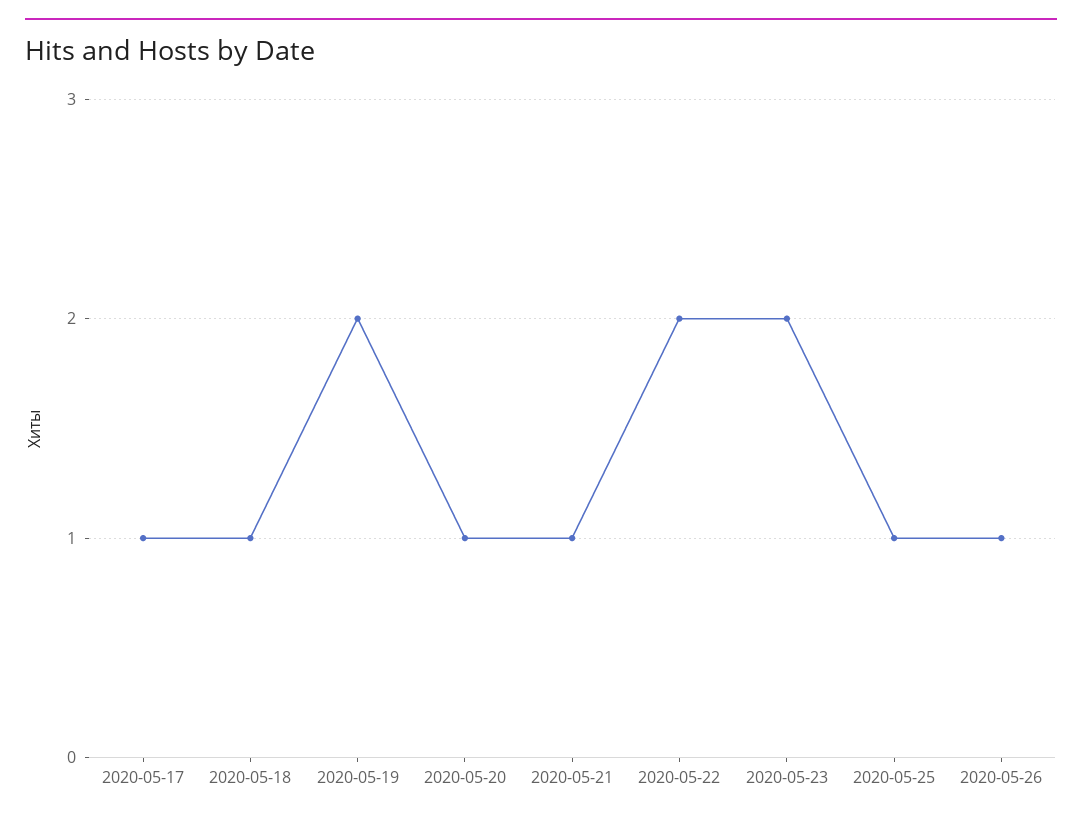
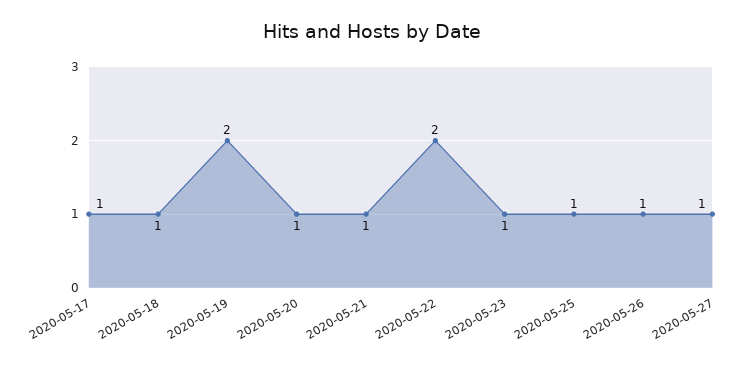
2020-05-23: 2 -> 1
2020-05-27: none -> 1

